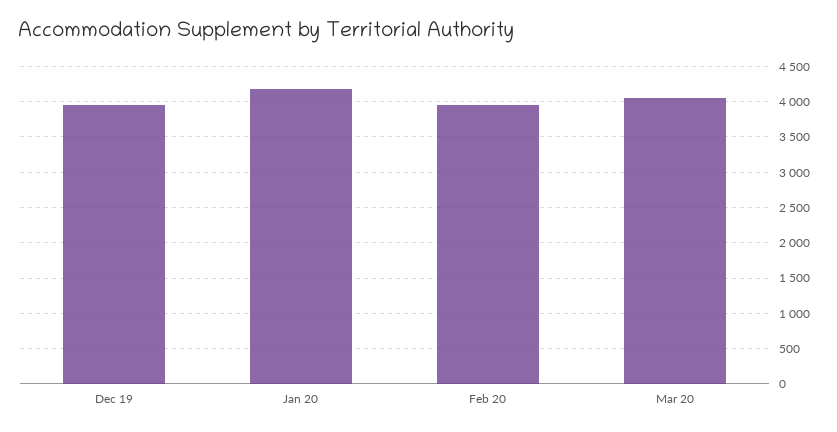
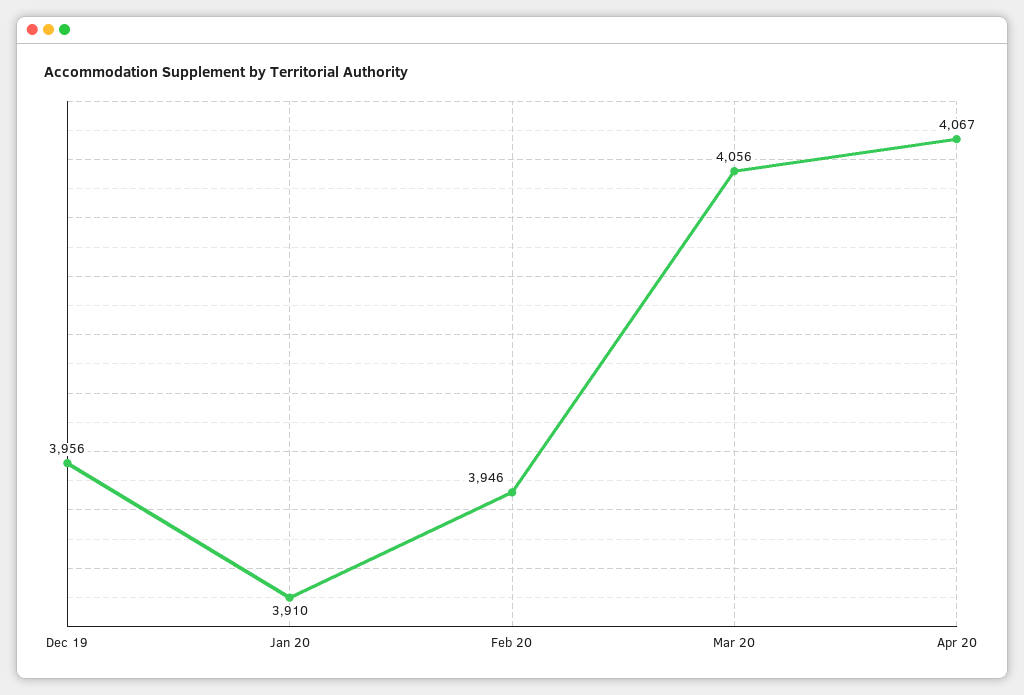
Jan 20: 4200 -> 3910
Apr 20: none -> 4067

